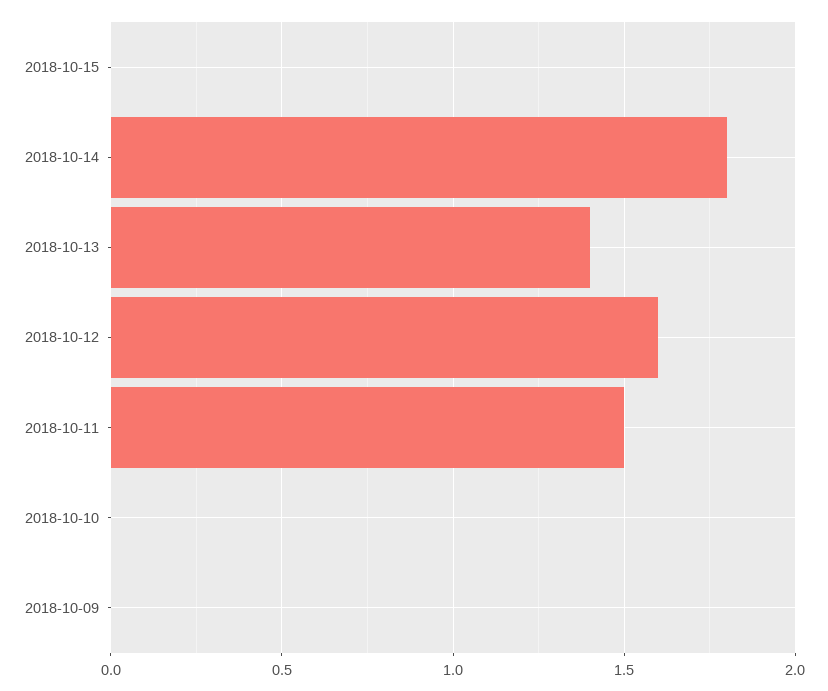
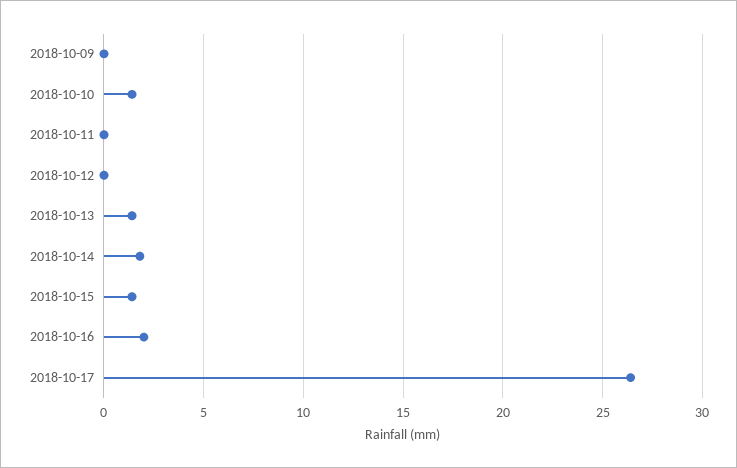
2018-10-15: 0 -> 1.5
2018-10-12: 1.6 -> 0
2018-10-11: 1.5 -> 0
2018-10-10: 0 -> 1.5
2018-10-16: none -> 2
2018-10-17: none -> 26.5

